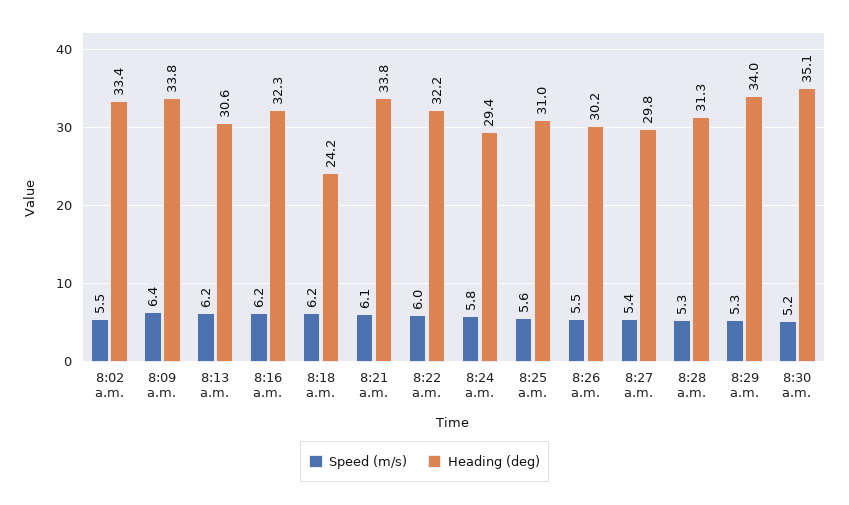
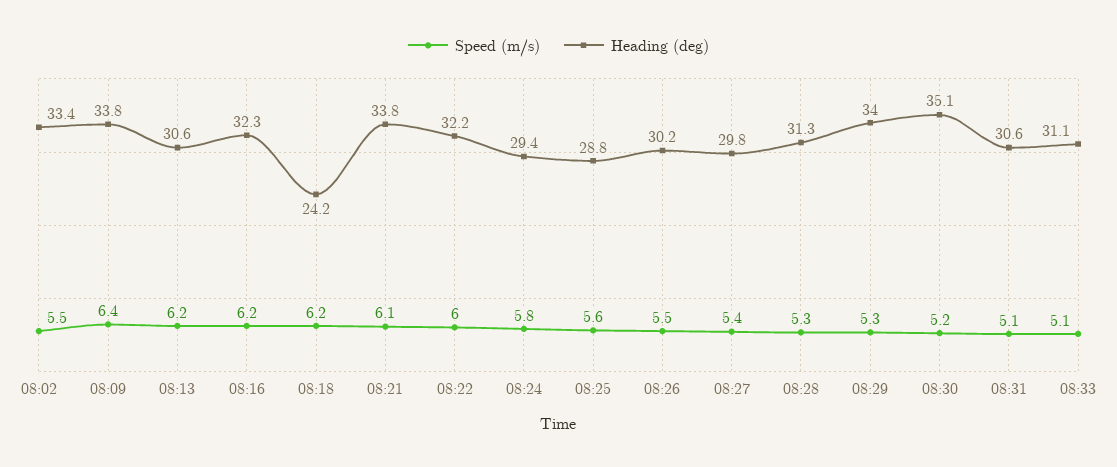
Heading (deg), 8:25 a.m.: 31 -> 28.8
Speed (m/s), 08:31: none -> 5.1
Heading (deg), 08:31: none -> 30.6
Speed (m/s), 08:33: none -> 5.1
Heading (deg), 08:33: none -> 31.1

